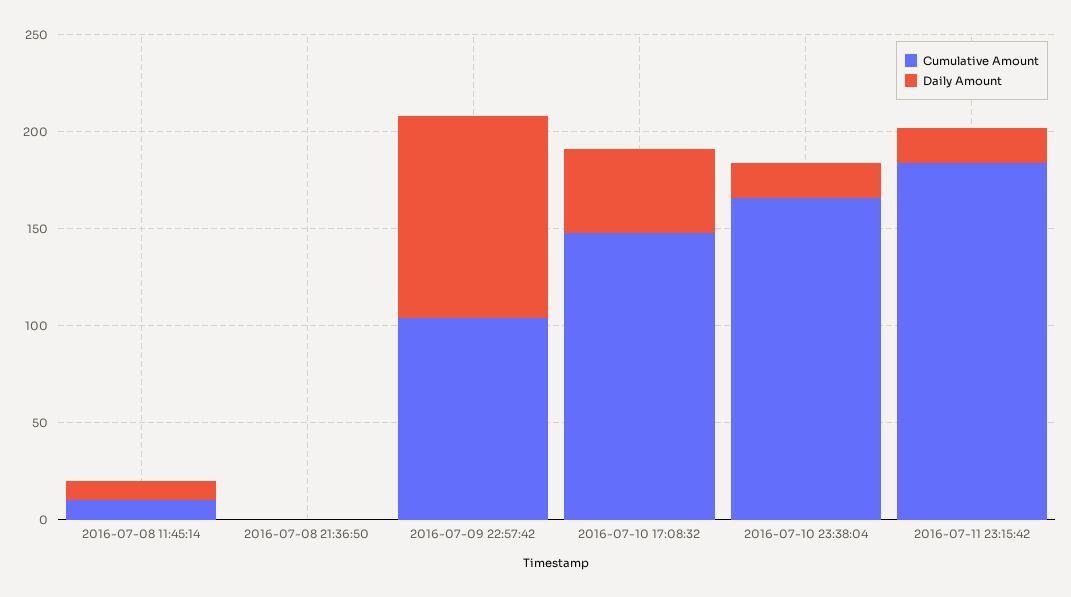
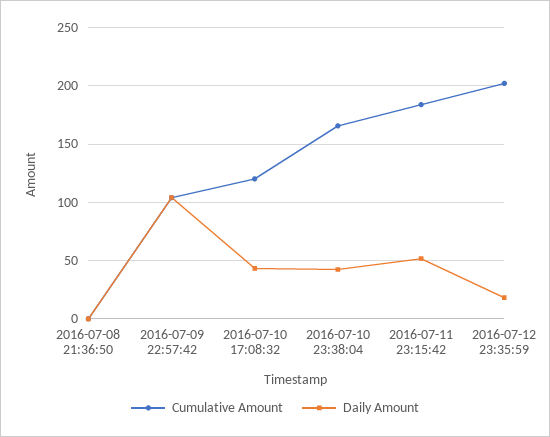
Cumulative Amount, 2016-07-08 11:45:14: 10 -> none
Daily Amount, 2016-07-08 11:45:14: 10 -> none
Cumulative Amount, 2016-07-10 17:08:32: 150 -> 120
Daily Amount, 2016-07-10 23:38:04: 20 -> 40
Daily Amount, 2016-07-11 23:15:42: 20 -> 50
Cumulative Amount, 2016-07-12 23:35:59: none -> 200
Daily Amount, 2016-07-12 23:35:59: none -> 20

